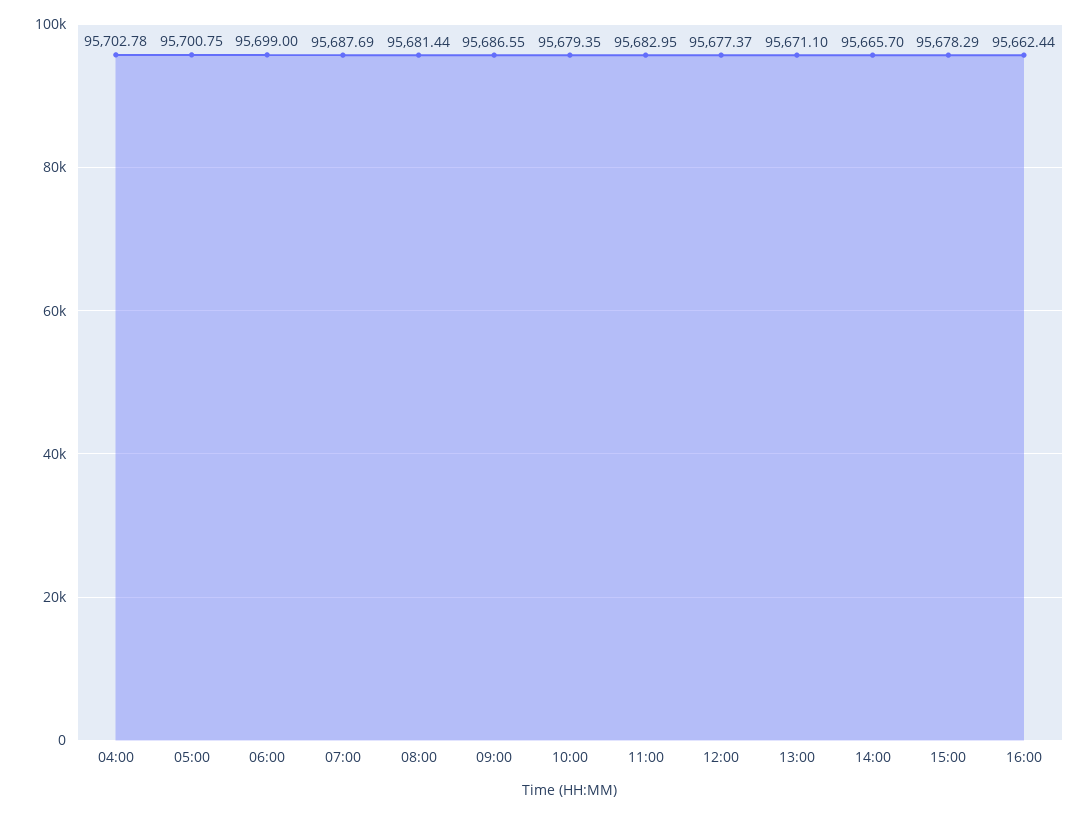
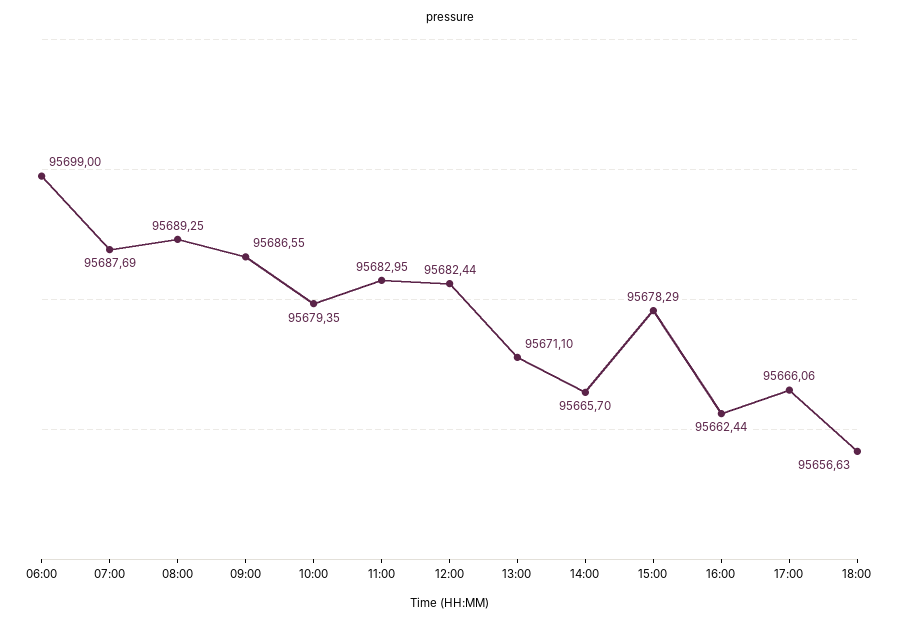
04:00: 95702.78 -> none
05:00: 95700.75 -> none
08:00: 95681.44 -> 95689.25
12:00: 95677.37 -> 95682.44
17:00: none -> 95666.06
18:00: none -> 95656.63

